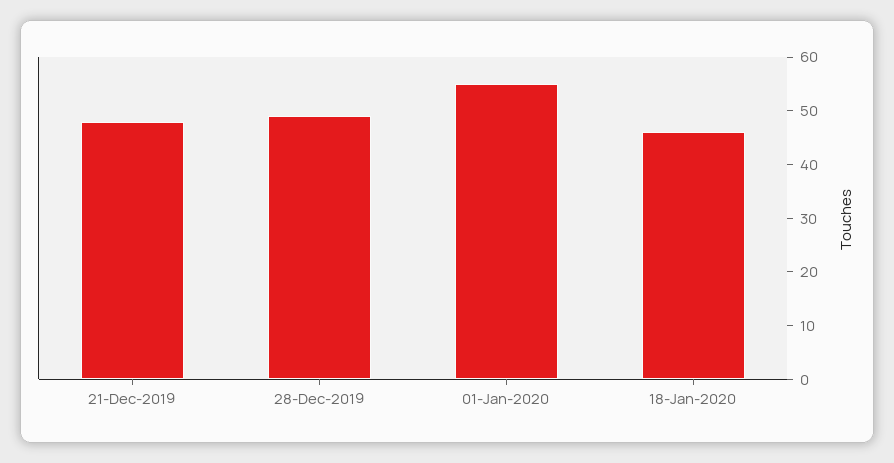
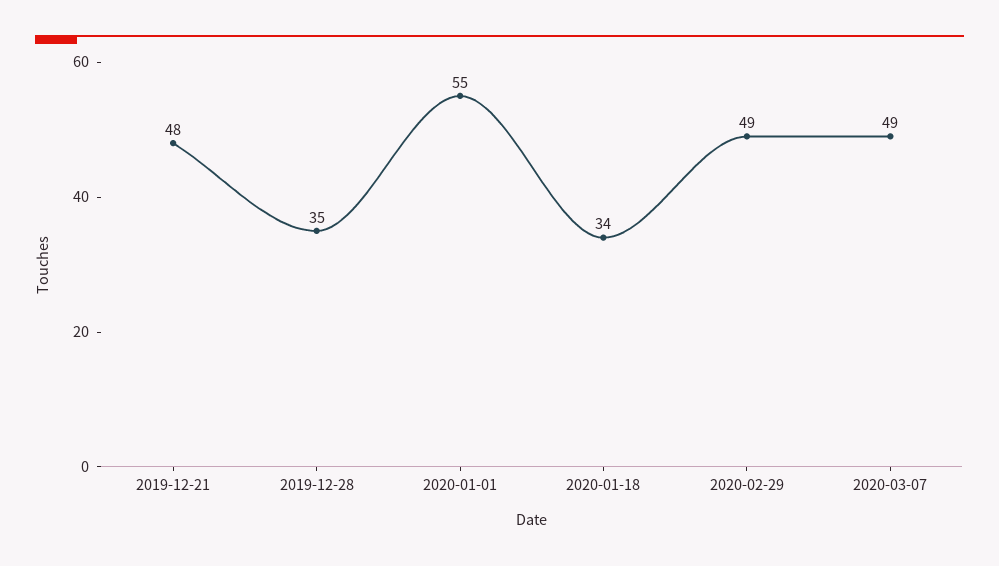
28-Dec-2019: 50 -> 35
18-Jan-2020: 45 -> 34
2020-02-29: none -> 49
2020-03-07: none -> 49

